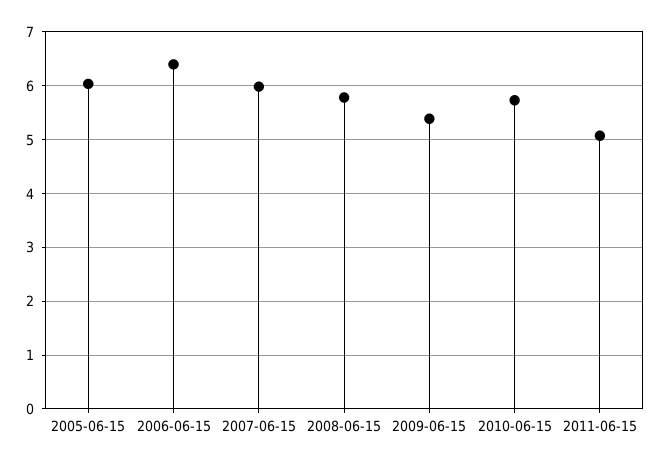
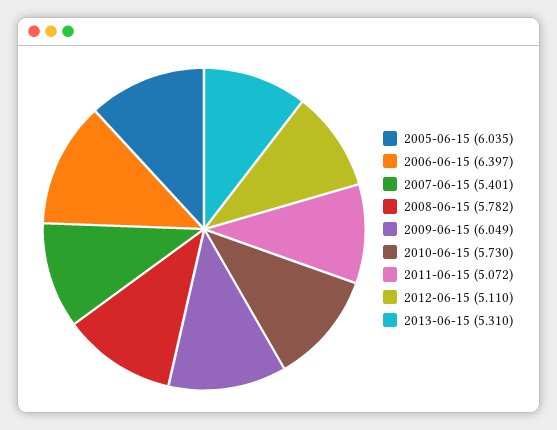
2007-06-15: 6 -> 5.401
2009-06-15: 5.4 -> 6.049
2012-06-15: none -> 5.11
2013-06-15: none -> 5.31

